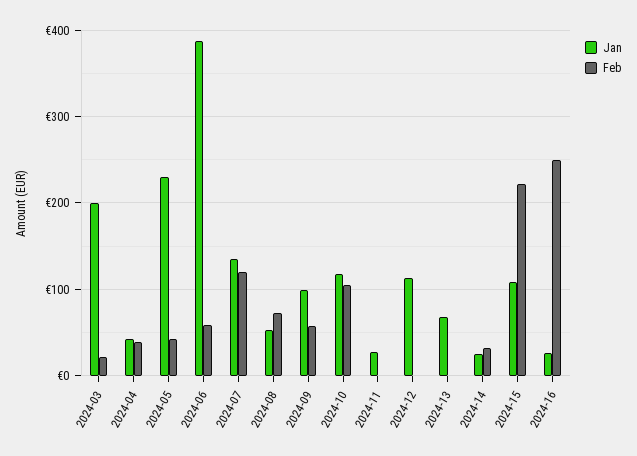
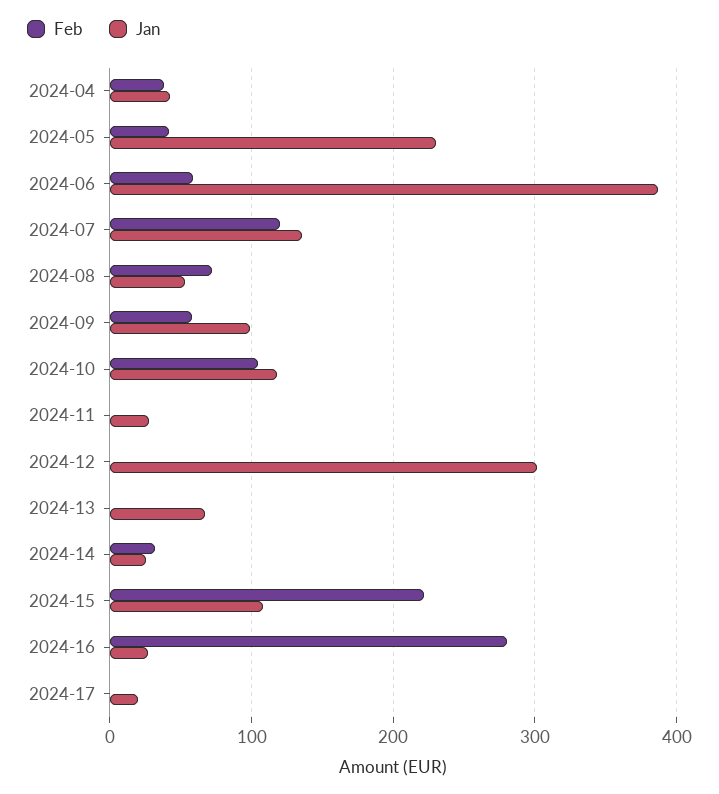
Jan, 2024-03: 200 -> none
Feb, 2024-03: 20 -> none
Jan, 2024-12: 110 -> 300
Feb, 2024-16: 250 -> 280
Feb, 2024-17: none -> 0
Jan, 2024-17: none -> 20

